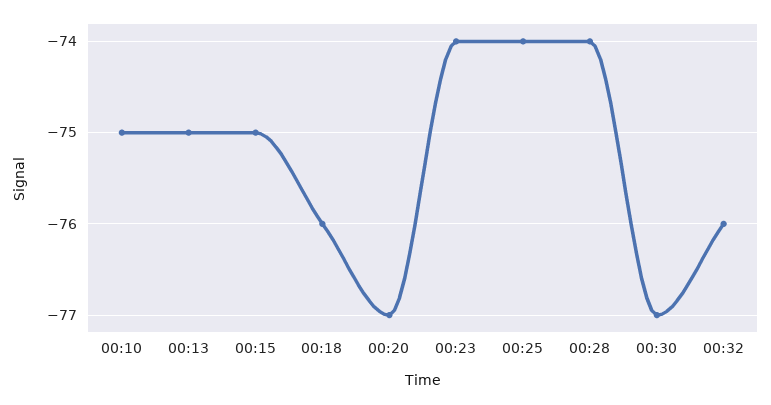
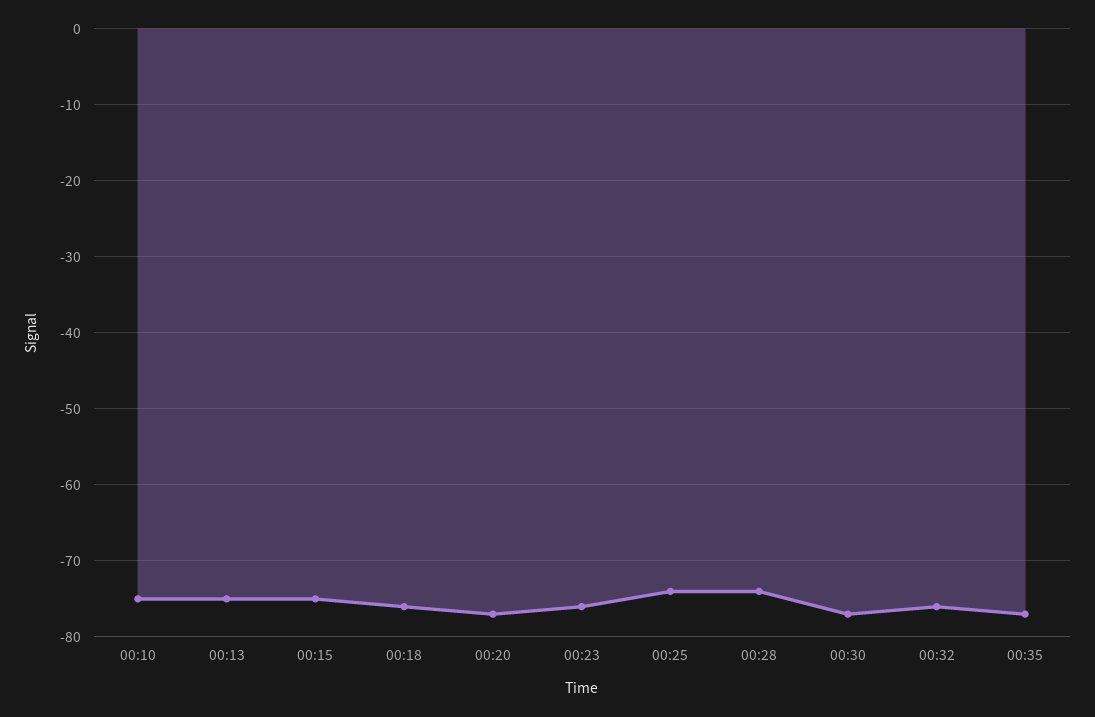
00:23: -74 -> -76
00:35: none -> -77

